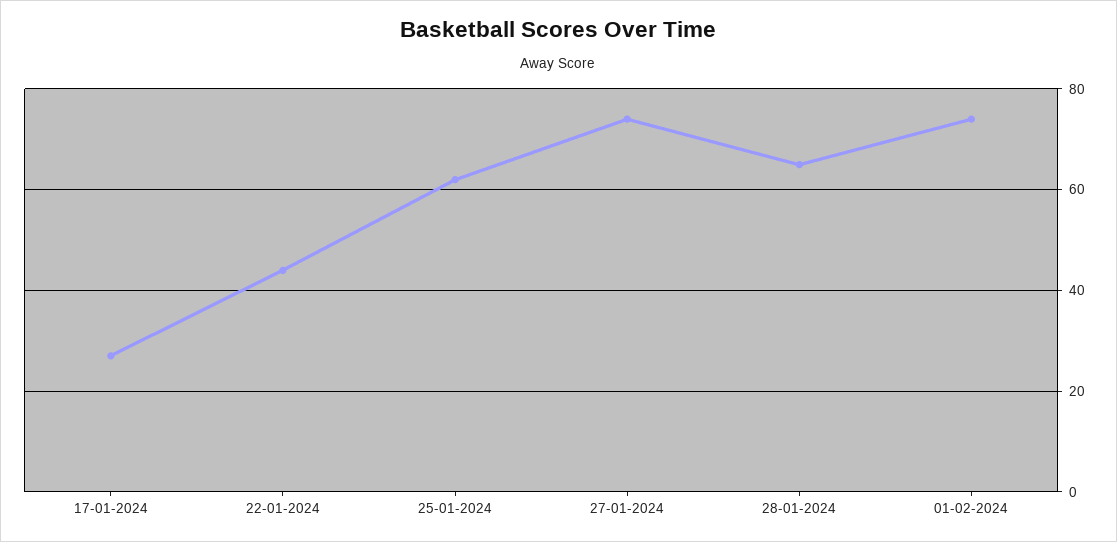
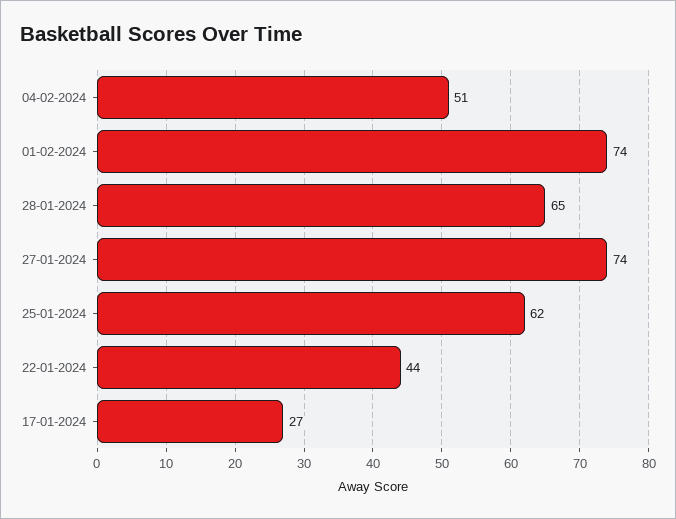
04-02-2024: none -> 51

